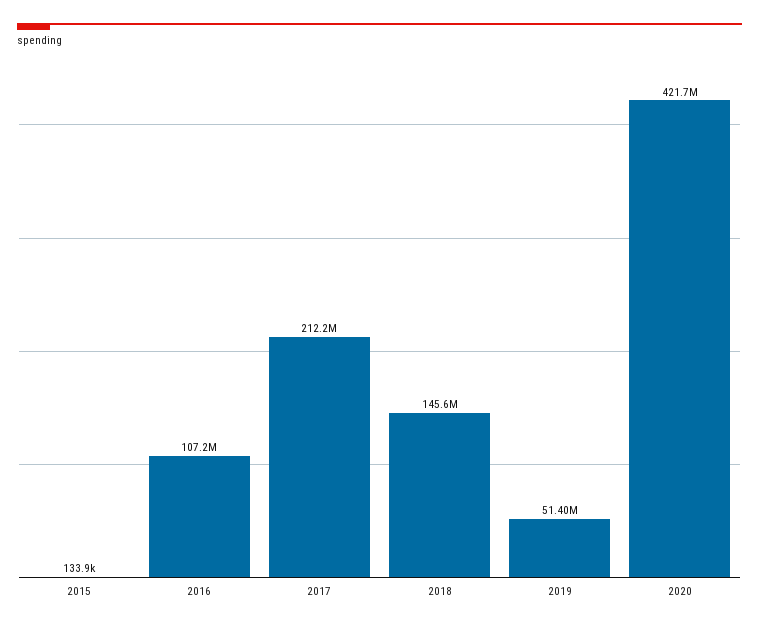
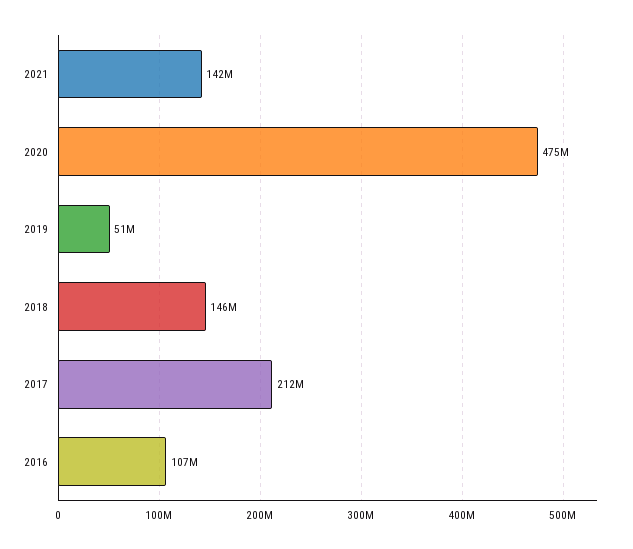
2015: 133900 -> none
2020: 421700000 -> 475000000
2021: none -> 142000000

